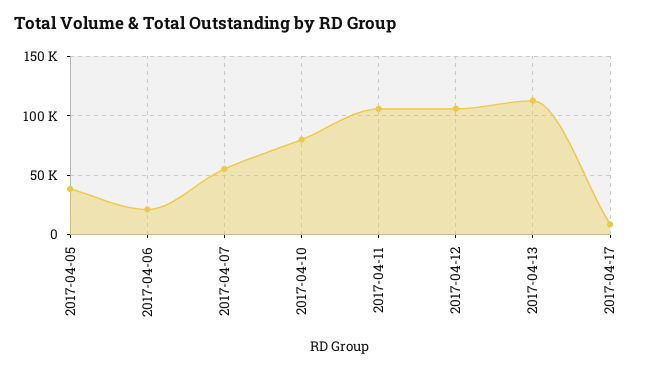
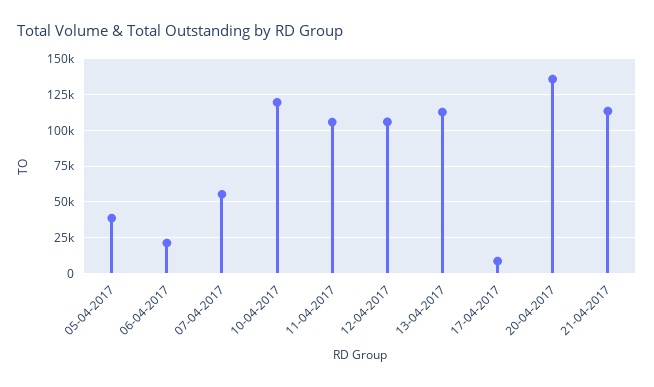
2017-04-10: 80000 -> 120000
20-04-2017: none -> 135000
21-04-2017: none -> 115000

